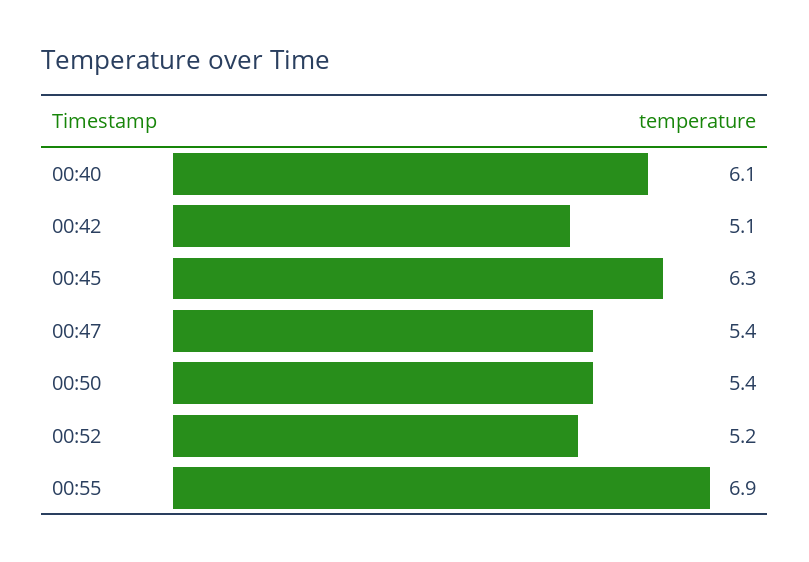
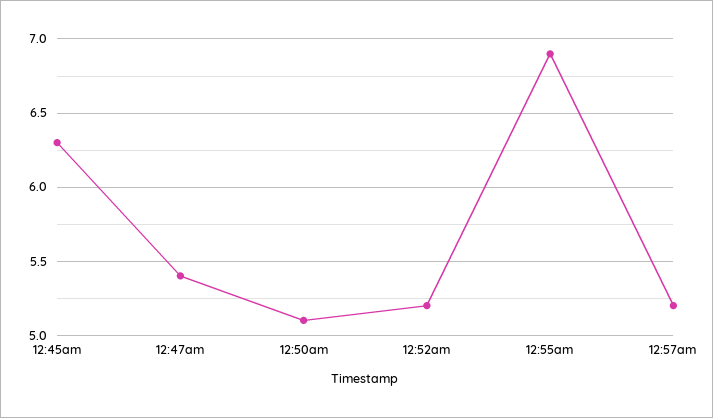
00:40: 6.1 -> none
00:42: 5.1 -> none
00:50: 5.4 -> 5.1
12:57am: none -> 5.2

